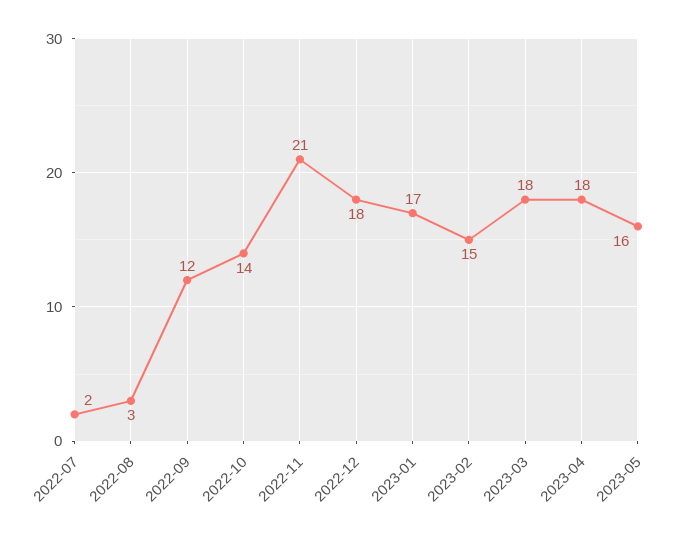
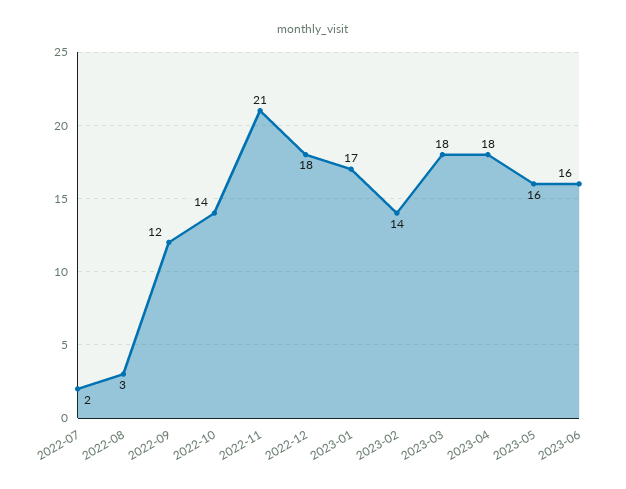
2023-02: 15 -> 14
2023-06: none -> 16

